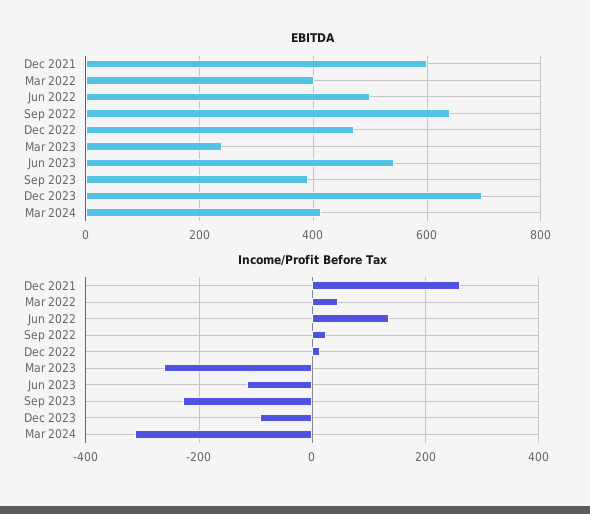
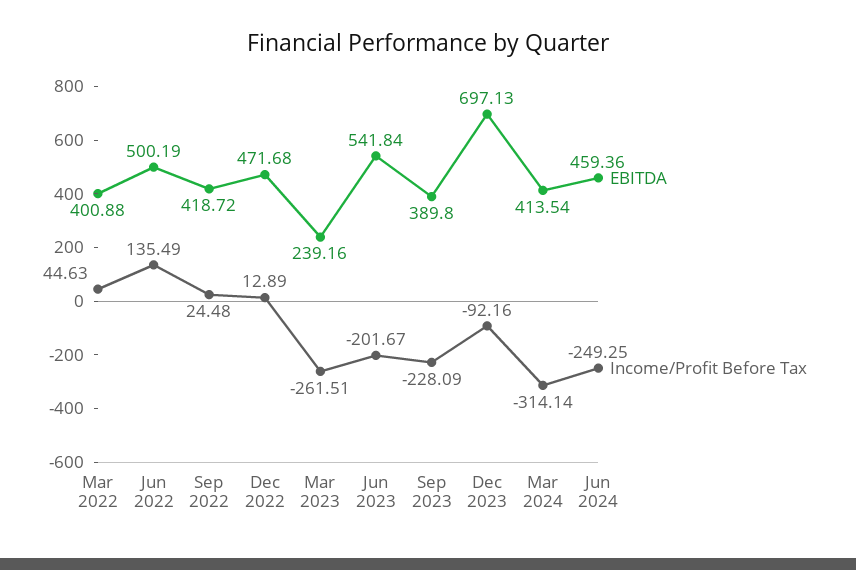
EBITDA, Dec 2021: 600 -> none
EBITDA, Sep 2022: 640 -> 418.72
Income/Profit Before Tax, Dec 2021: 260 -> none
Income/Profit Before Tax, Jun 2023: -120 -> -201.67
EBITDA, Jun 2024: none -> 459.36
Income/Profit Before Tax, Jun 2024: none -> -249.25

